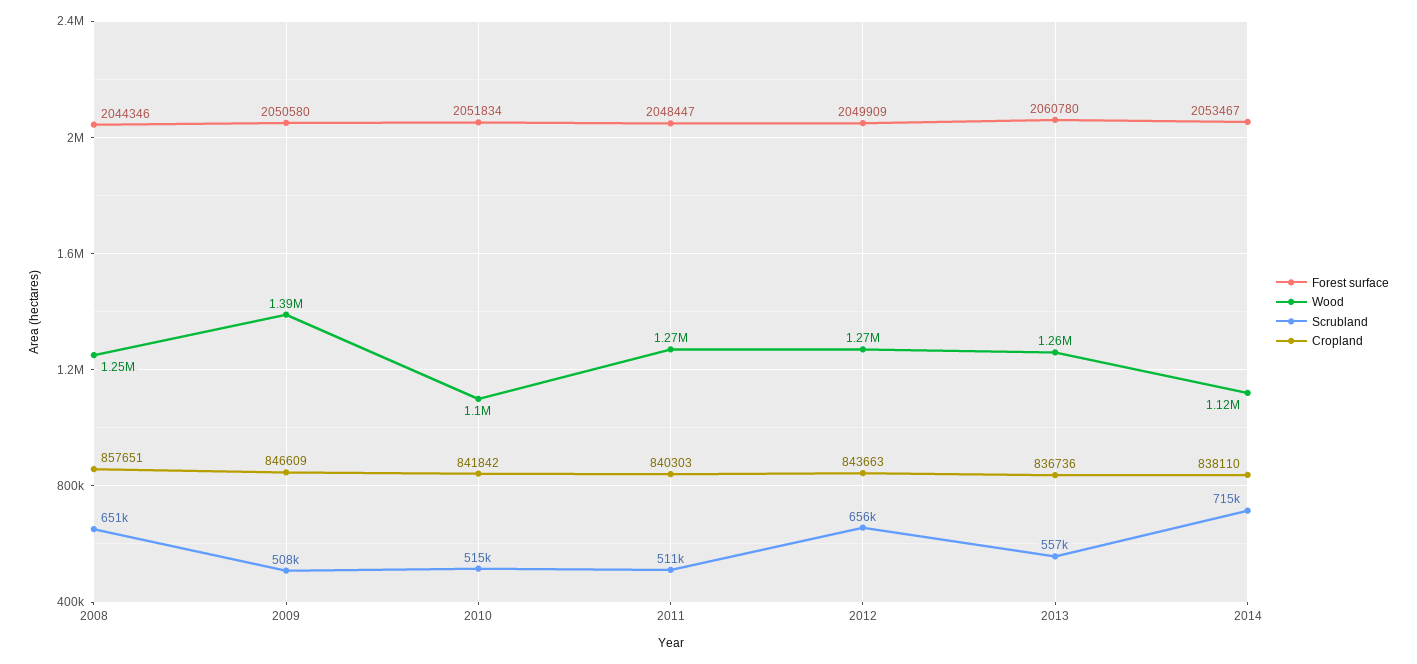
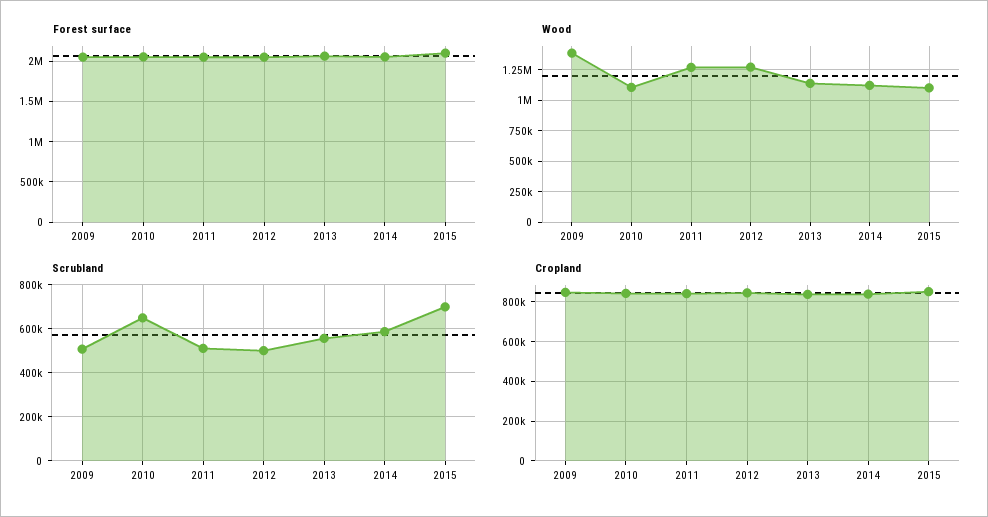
Forest surface, 2008: 2044346 -> none
Wood, 2008: 1250000 -> none
Scrubland, 2008: 651000 -> none
Cropland, 2008: 857651 -> none
Scrubland, 2010: 515000 -> 650000
Scrubland, 2012: 656000 -> 500000
Wood, 2013: 1260000 -> 1150000
Scrubland, 2014: 715000 -> 600000
Forest surface, 2015: none -> 2100000
Wood, 2015: none -> 1100000
Scrubland, 2015: none -> 700000
Cropland, 2015: none -> 850000

